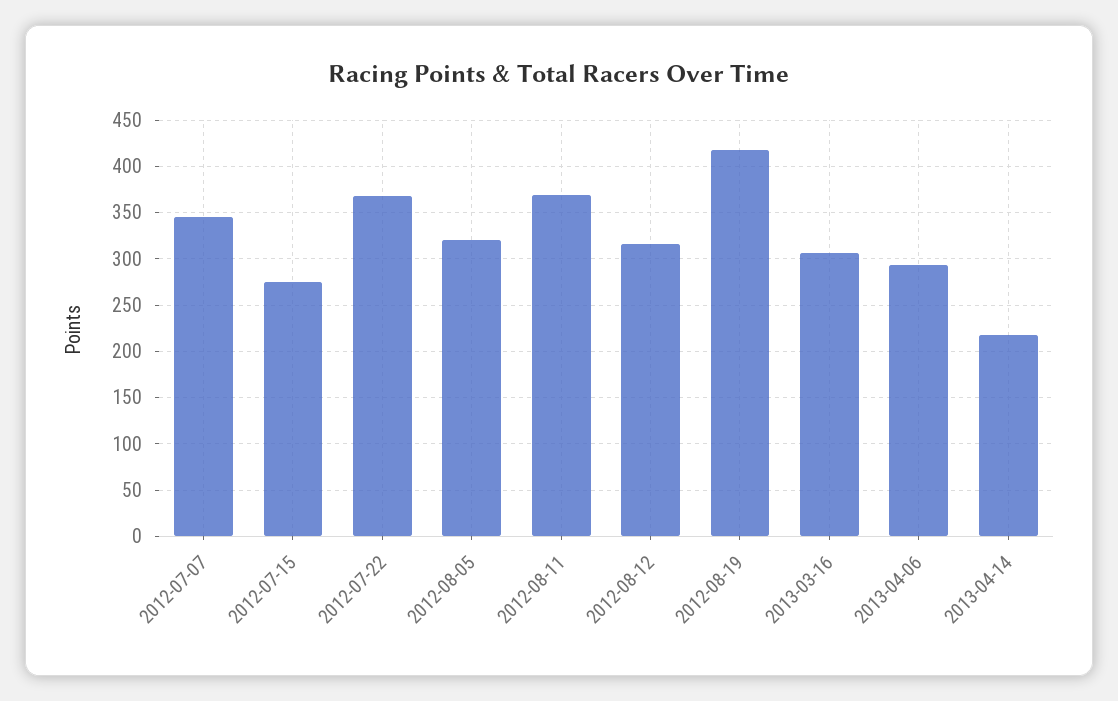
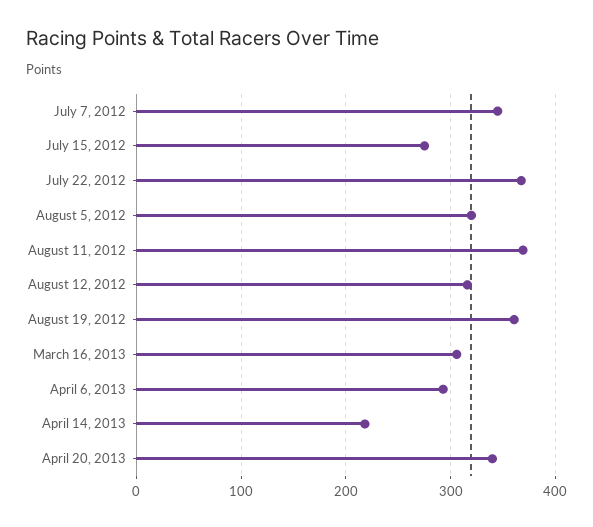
2012-08-19: 420 -> 360
April 20, 2013: none -> 340

